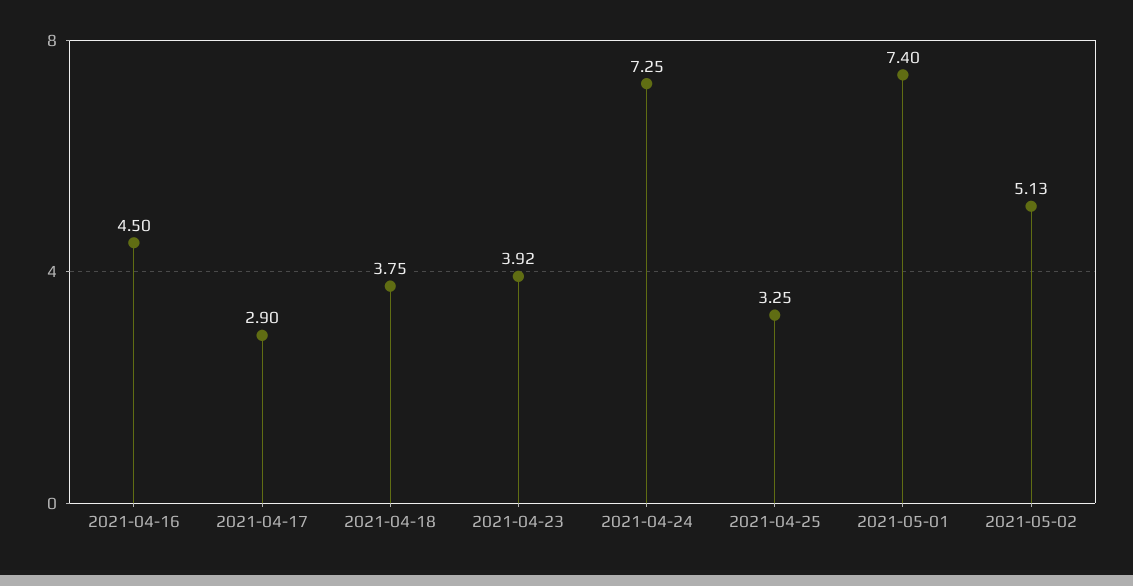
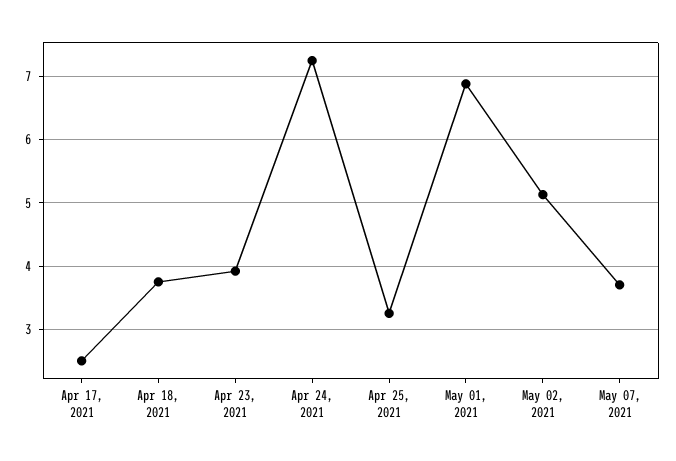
2021-04-16: 4.5 -> none
2021-04-17: 2.9 -> 2.5
2021-05-01: 7.4 -> 6.9
May 07, 2021: none -> 3.7

